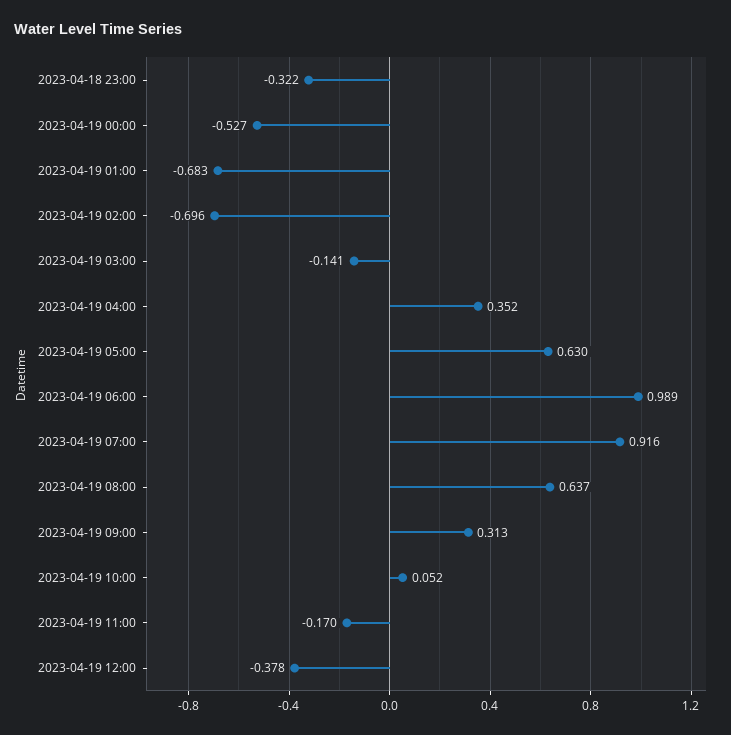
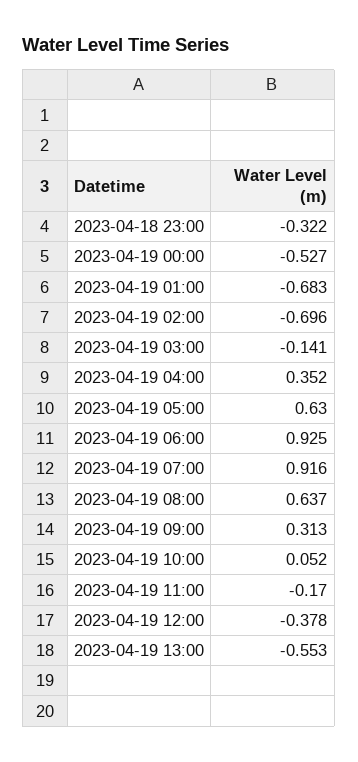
2023-04-19 06:00: 0.989 -> 0.925
2023-04-19 13:00: none -> -0.553

